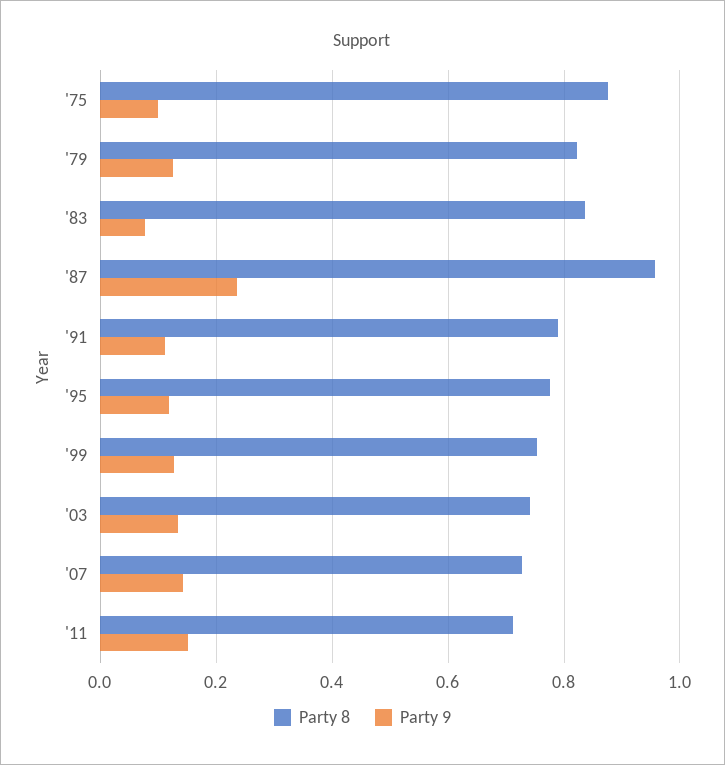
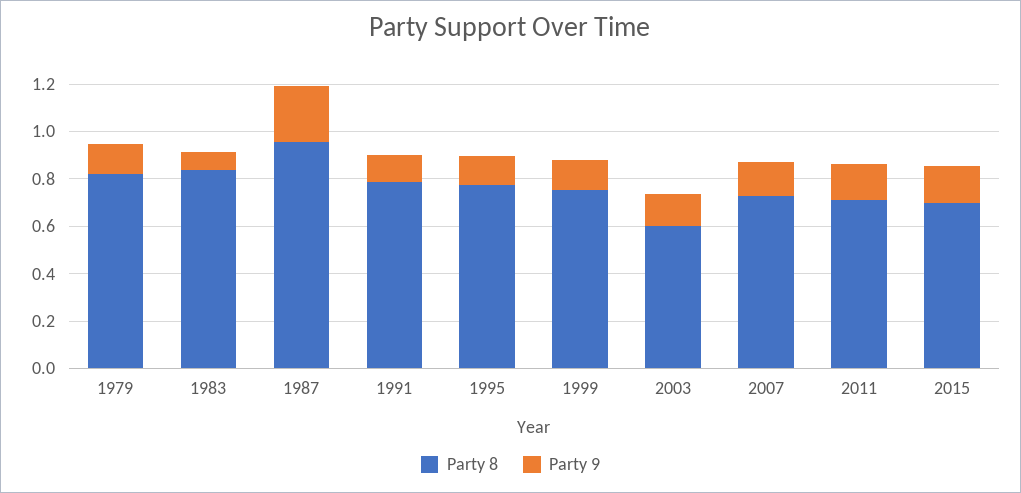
Party 8, '75: 0.88 -> none
Party 9, '75: 0.1 -> none
Party 8, '03: 0.74 -> 0.6
Party 8, 2015: none -> 0.7
Party 9, 2015: none -> 0.15

